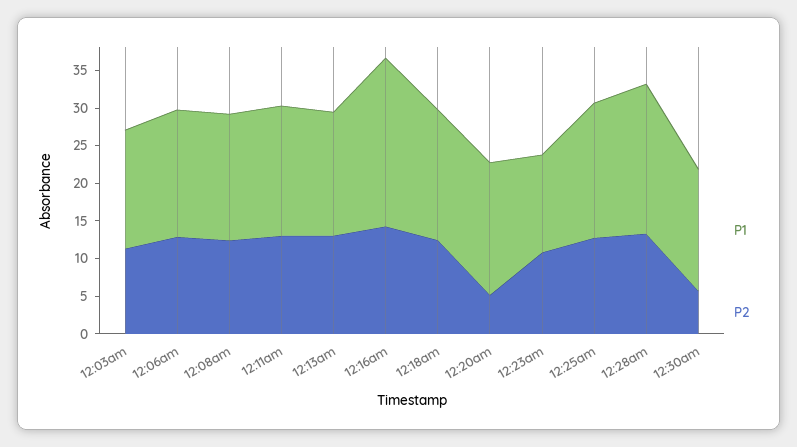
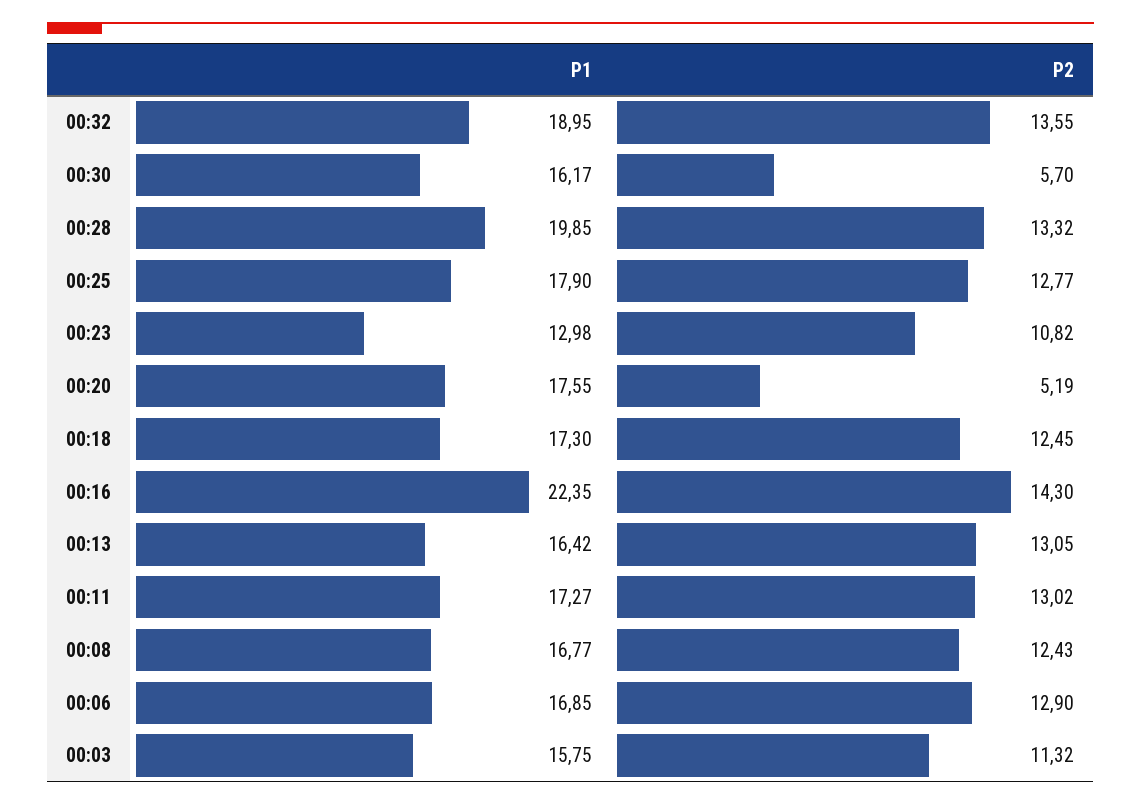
P1, 00:32: none -> 18.95
P2, 00:32: none -> 13.55

